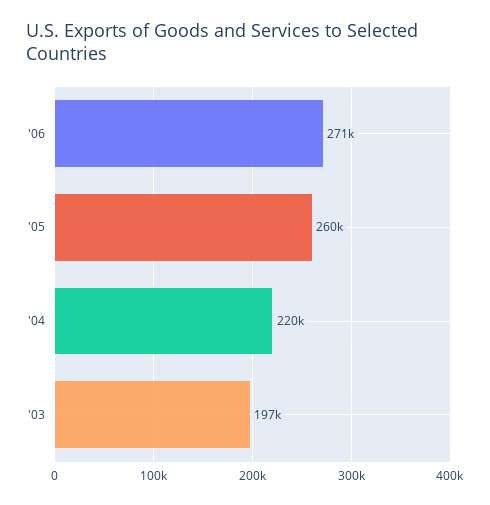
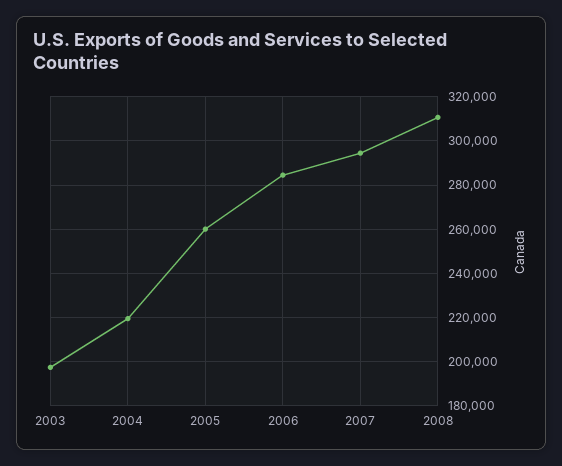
'06: 271000 -> 285000
2007: none -> 295000
2008: none -> 310000

